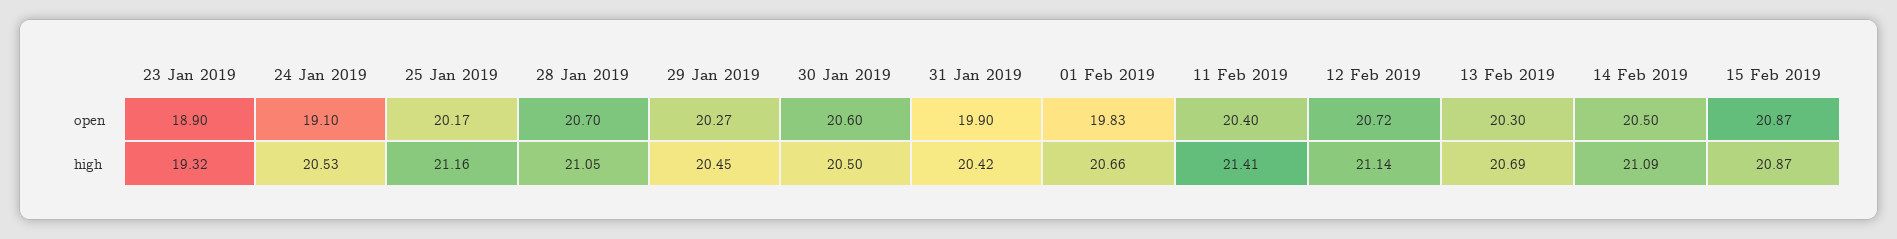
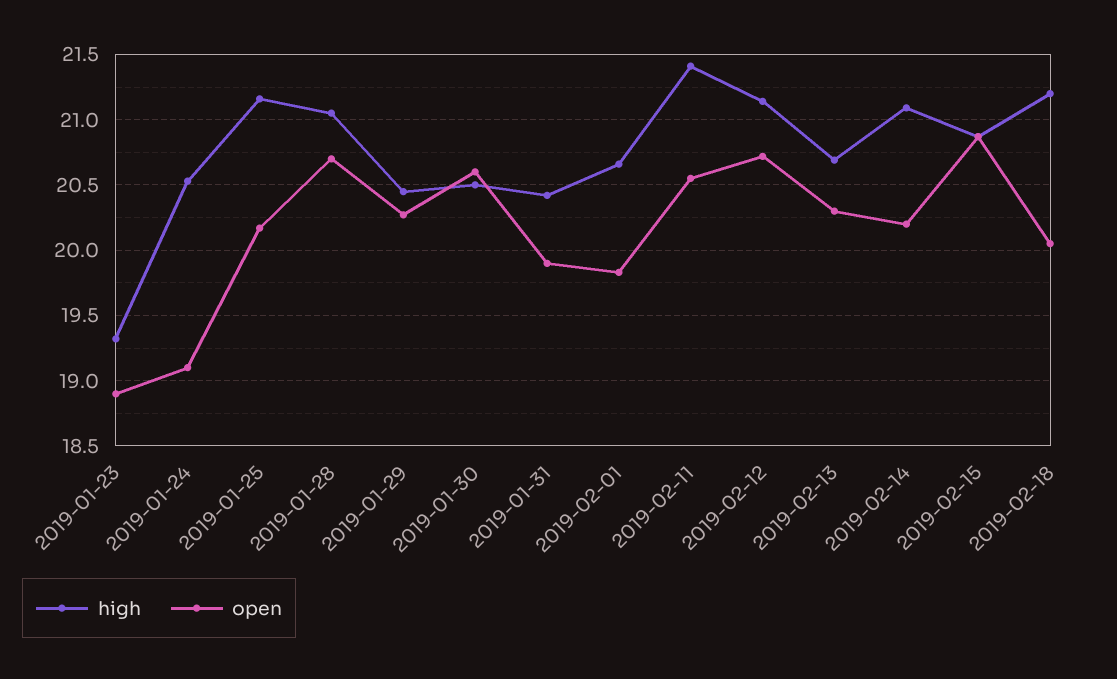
open, 11 Feb 2019: 20.4 -> 20.55
open, 14 Feb 2019: 20.5 -> 20.2
high, 2019-02-18: none -> 21.2
open, 2019-02-18: none -> 20.05

